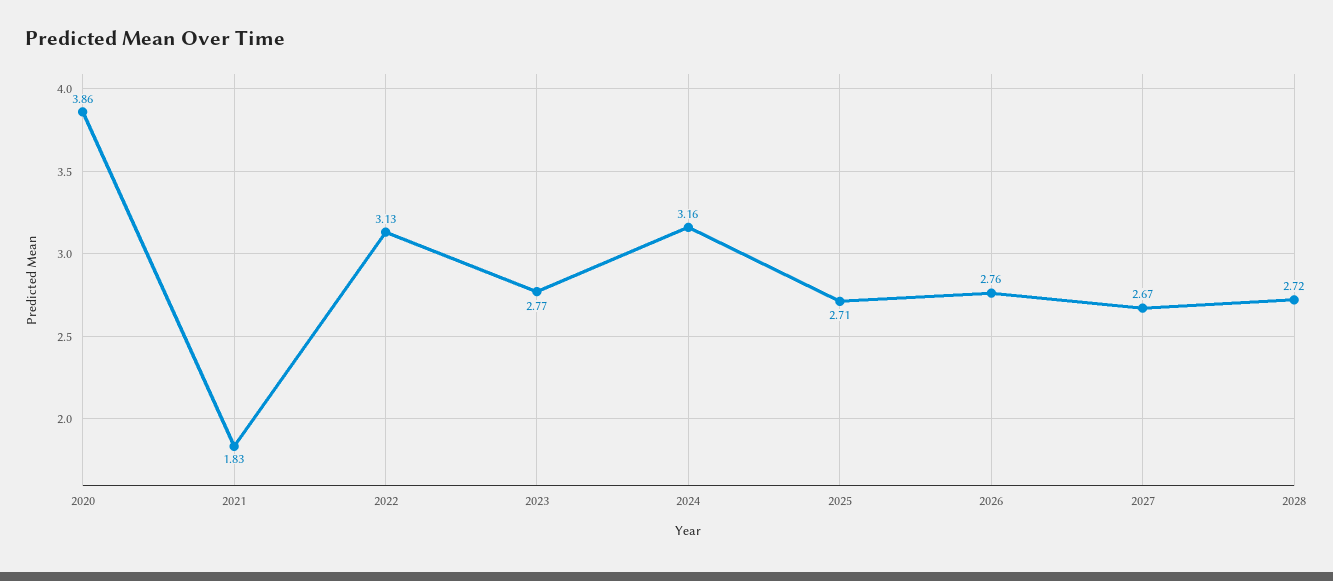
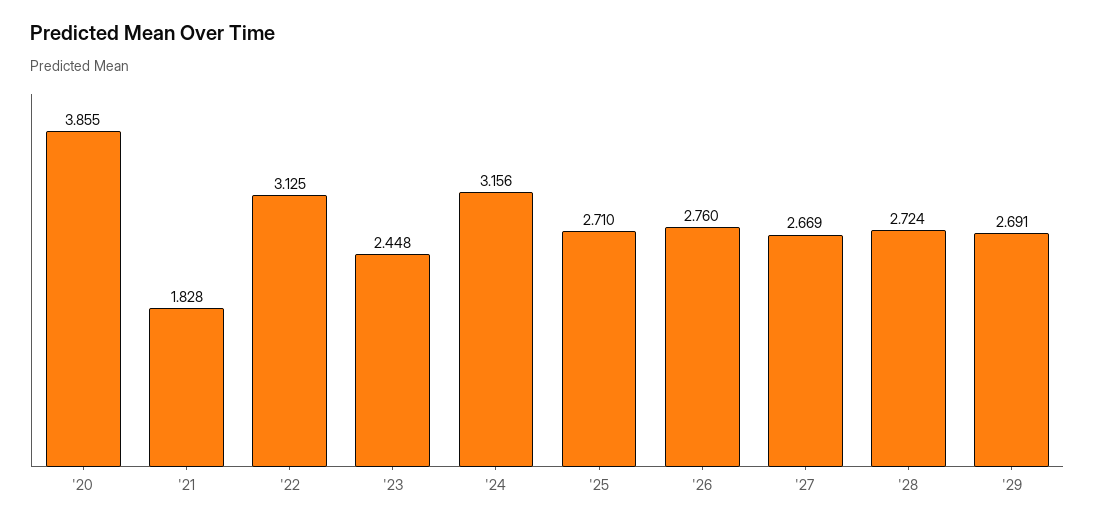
2023: 2.77 -> 2.448
'29: none -> 2.691

